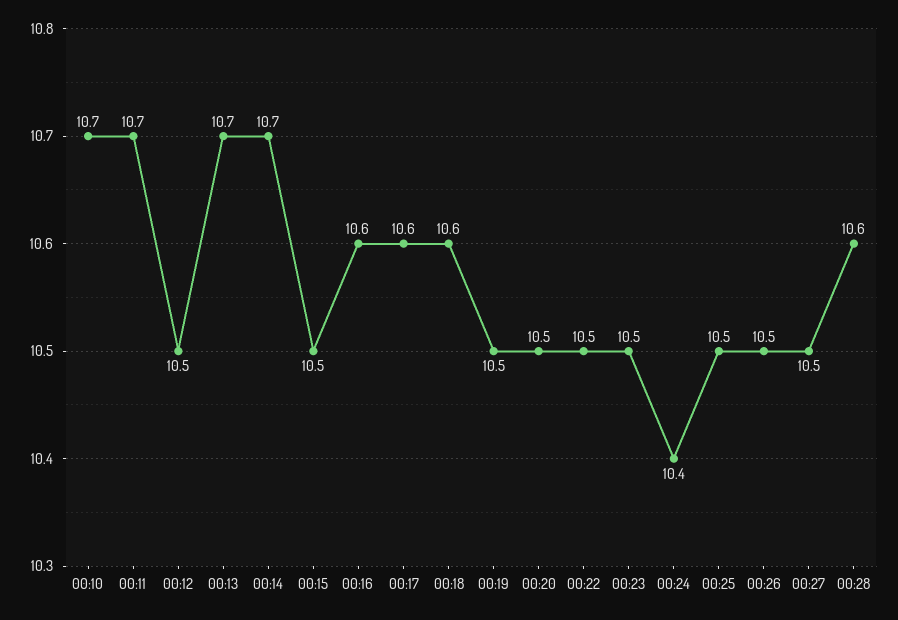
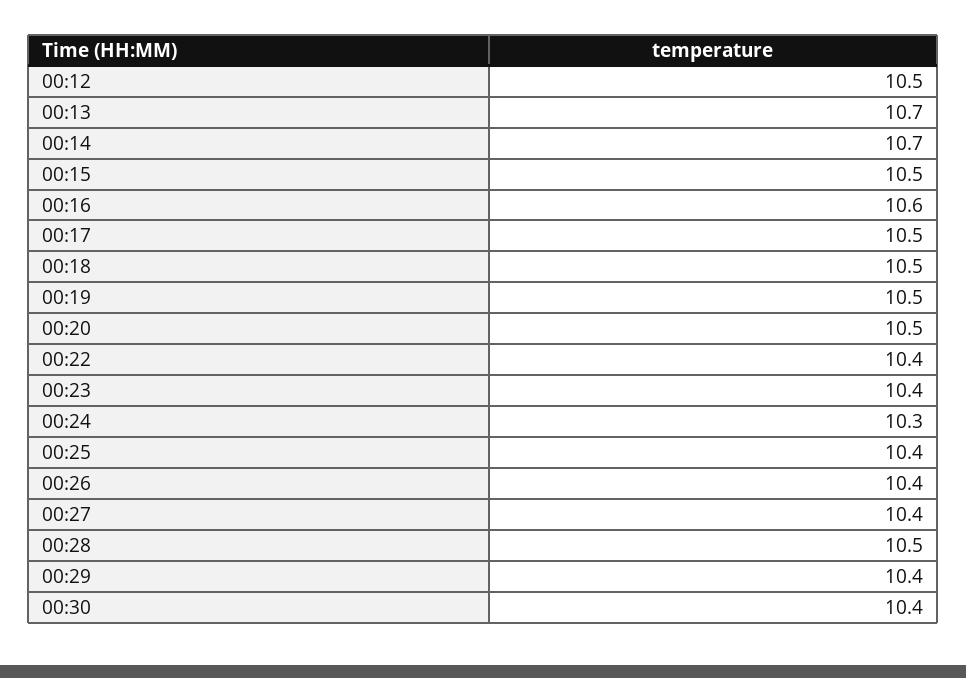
00:10: 10.7 -> none
00:11: 10.7 -> none
00:17: 10.6 -> 10.5
00:18: 10.6 -> 10.5
00:22: 10.5 -> 10.4
00:23: 10.5 -> 10.4
00:24: 10.4 -> 10.3
00:25: 10.5 -> 10.4
00:26: 10.5 -> 10.4
00:27: 10.5 -> 10.4
00:28: 10.6 -> 10.5
00:29: none -> 10.4
00:30: none -> 10.4

